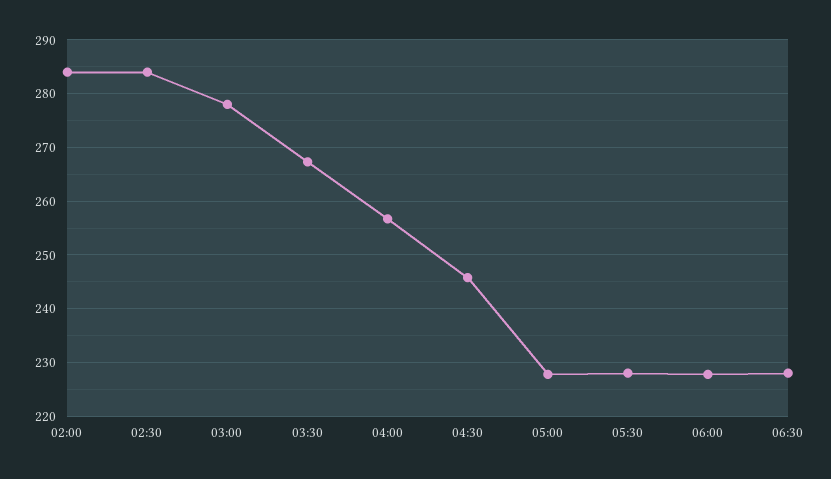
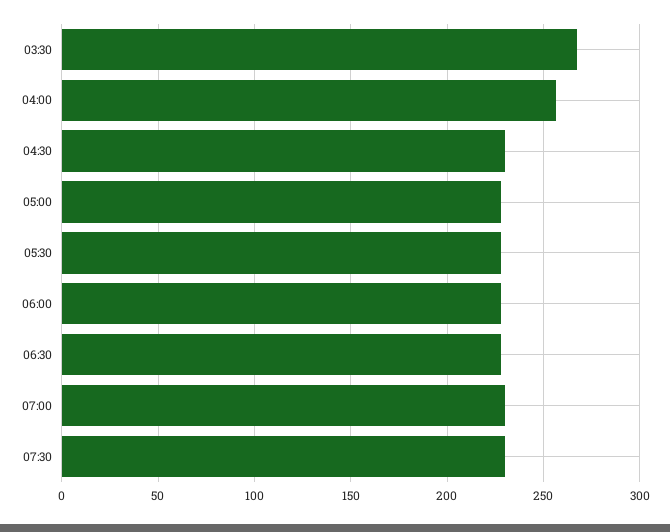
02:00: 284 -> none
02:30: 284 -> none
03:00: 278 -> none
04:30: 246 -> 230
07:00: none -> 230
07:30: none -> 230

